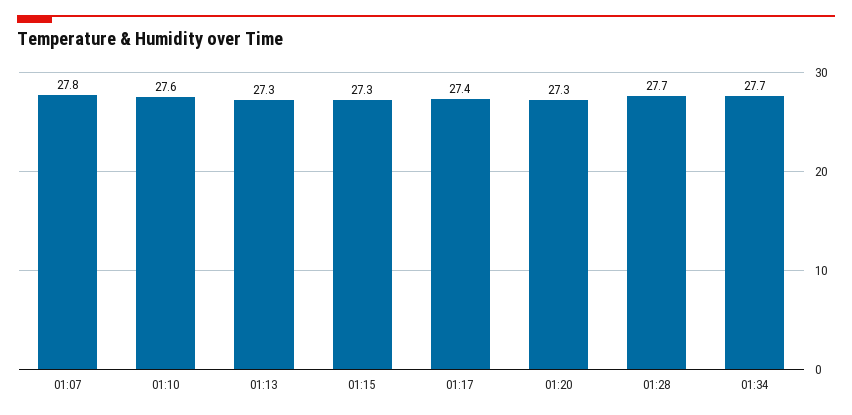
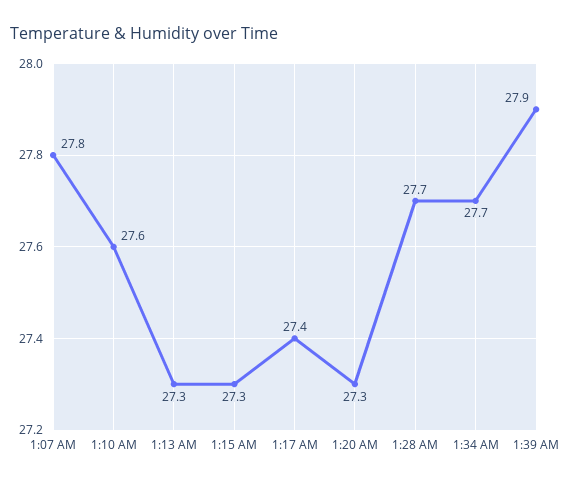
1:39 AM: none -> 27.9

